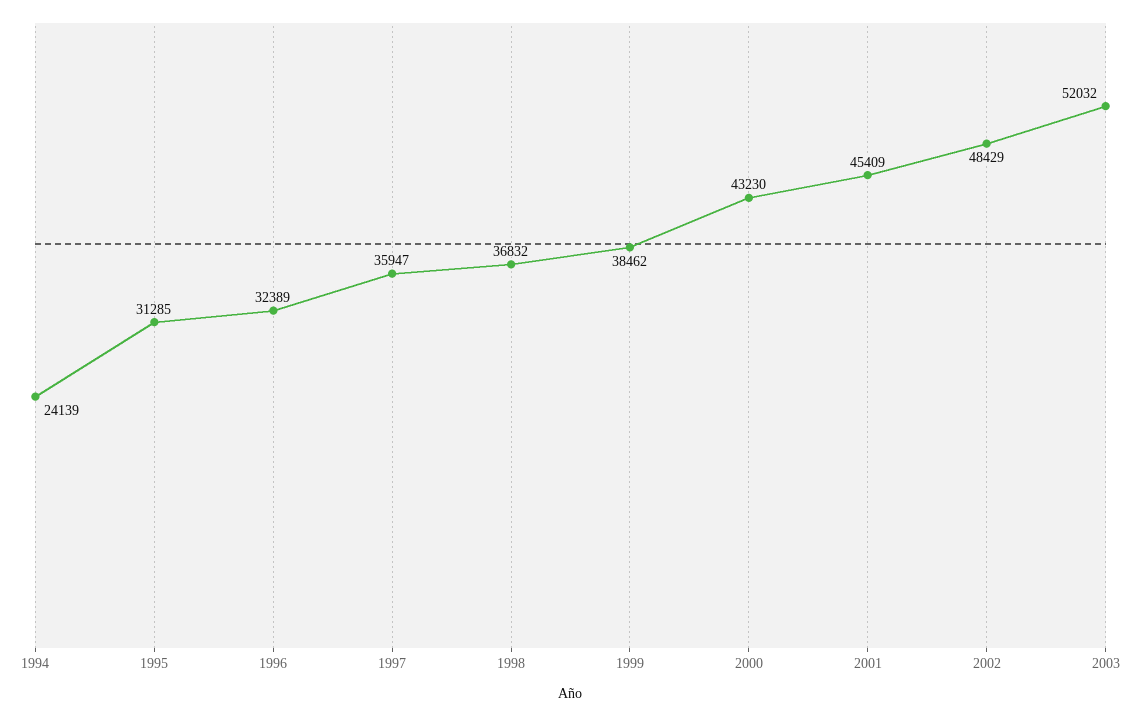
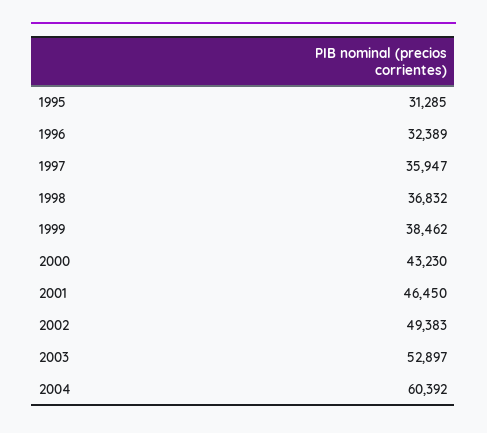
1994: 24139 -> none
2001: 45409 -> 46450
2002: 48429 -> 49383
2003: 52032 -> 52897
2004: none -> 60392

